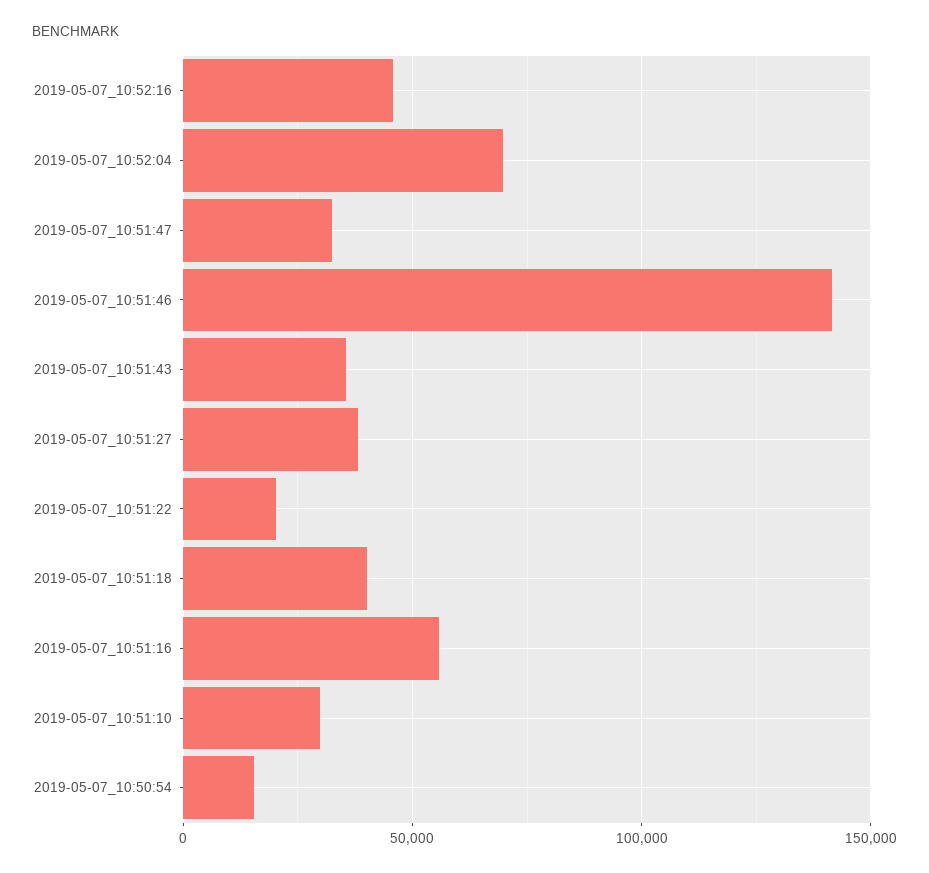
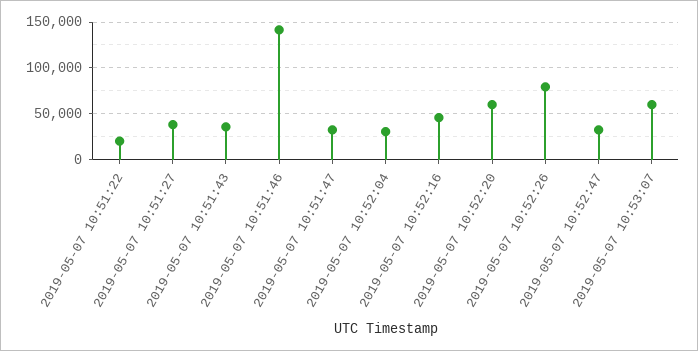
2019-05-07_10:52:04: 70000 -> 30000
2019-05-07_10:51:18: 40000 -> none
2019-05-07_10:51:16: 55000 -> none
2019-05-07_10:51:10: 30000 -> none
2019-05-07_10:50:54: 15000 -> none
2019-05-07 10:52:20: none -> 60000
2019-05-07 10:52:26: none -> 80000
2019-05-07 10:52:47: none -> 30000
2019-05-07 10:53:07: none -> 60000

